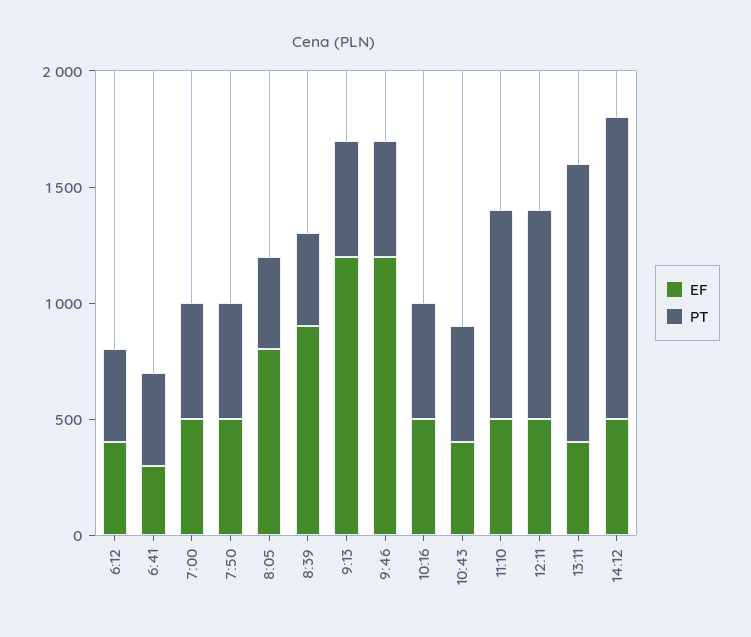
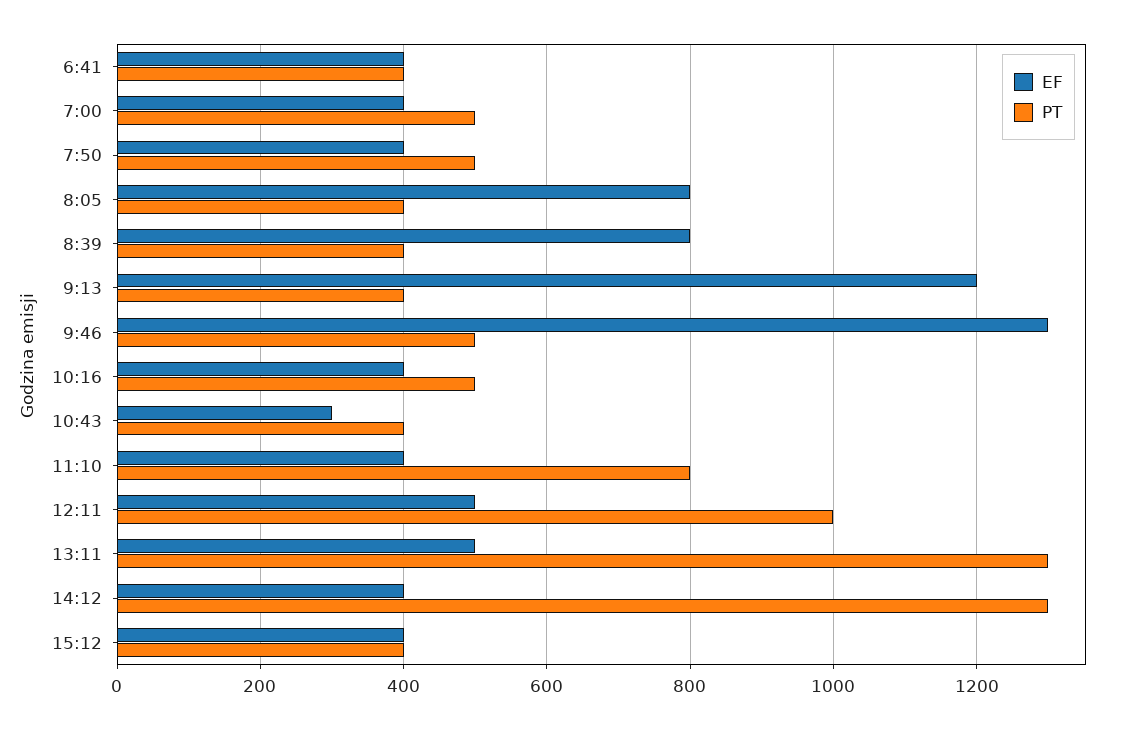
EF, 6:12: 400 -> none
PT, 6:12: 400 -> none
EF, 6:41: 300 -> 400
EF, 7:00: 500 -> 400
EF, 7:50: 500 -> 400
EF, 8:39: 900 -> 800
PT, 9:13: 500 -> 400
EF, 9:46: 1200 -> 1300
EF, 10:16: 500 -> 400
EF, 10:43: 400 -> 300
PT, 10:43: 500 -> 400
EF, 11:10: 500 -> 400
PT, 11:10: 900 -> 800
PT, 12:11: 900 -> 1000
EF, 13:11: 400 -> 500
PT, 13:11: 1200 -> 1300
EF, 14:12: 500 -> 400
EF, 15:12: none -> 400
PT, 15:12: none -> 400

